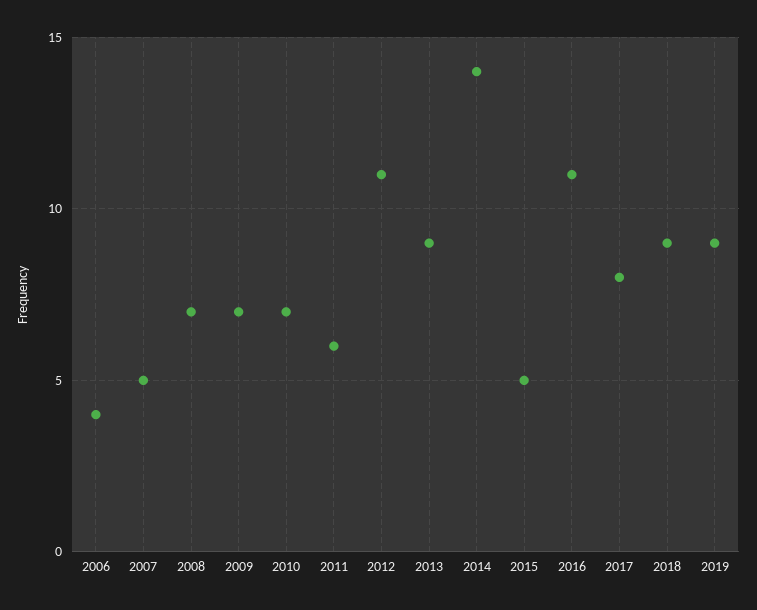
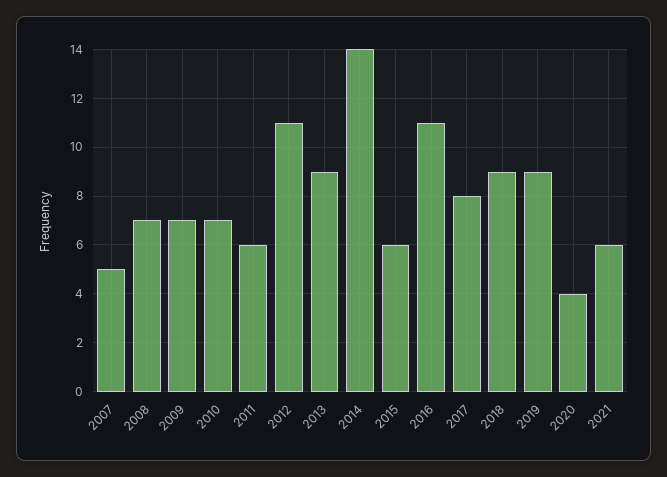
2006: 4 -> none
2015: 5 -> 6
2020: none -> 4
2021: none -> 6

